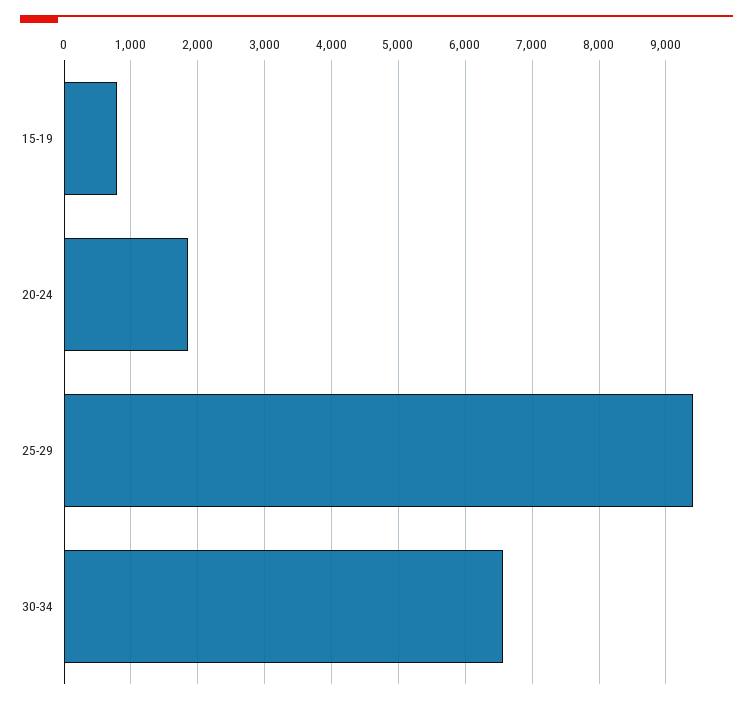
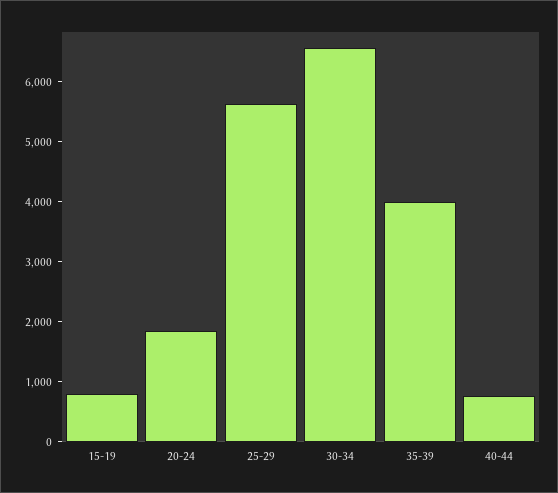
25-29: 9400 -> 5600
35-39: none -> 4000
40-44: none -> 800

